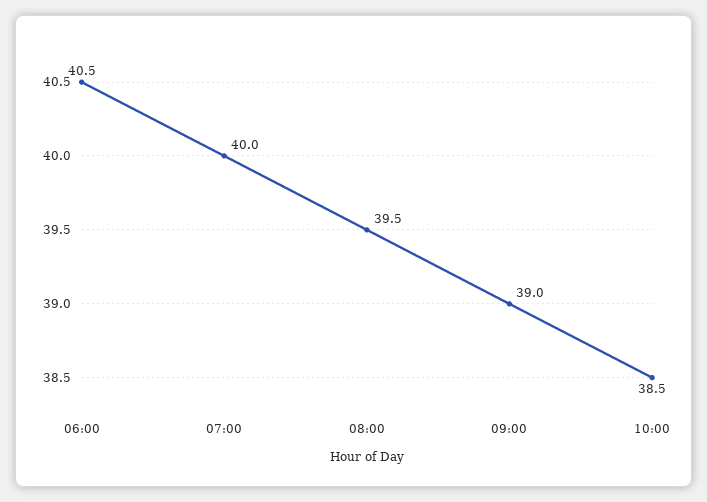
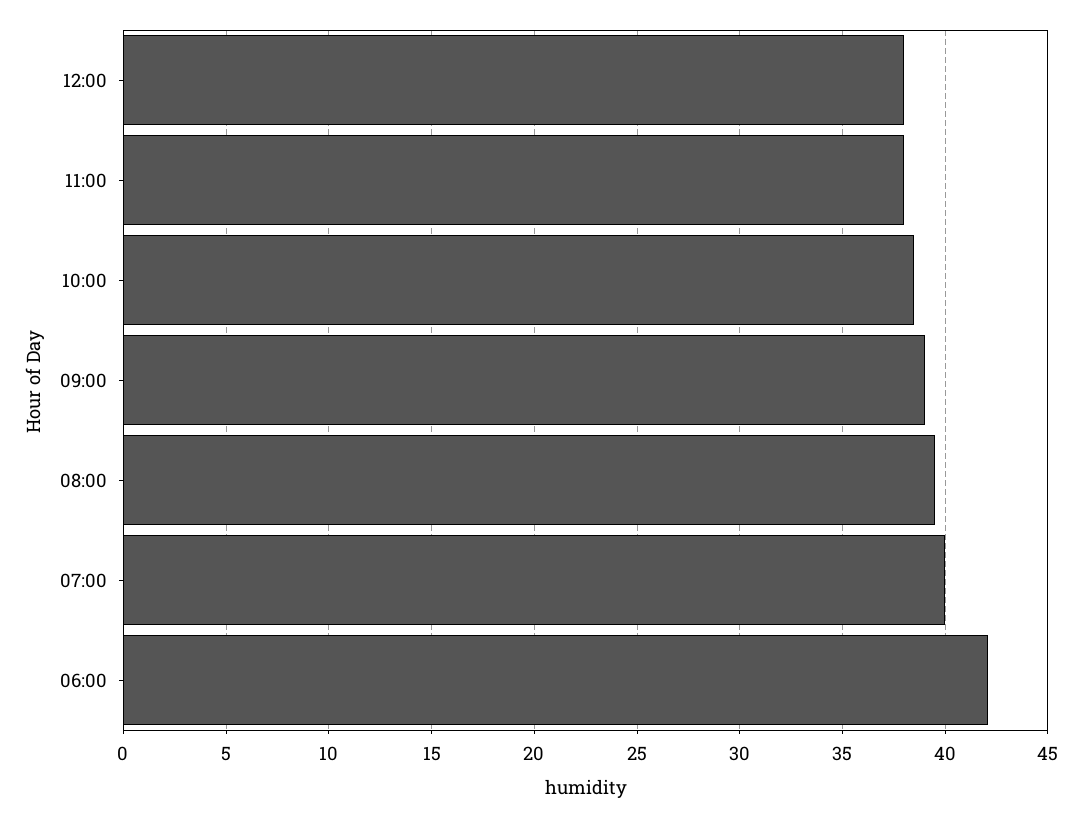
06:00: 40.5 -> 42
12:00: none -> 38
11:00: none -> 38

